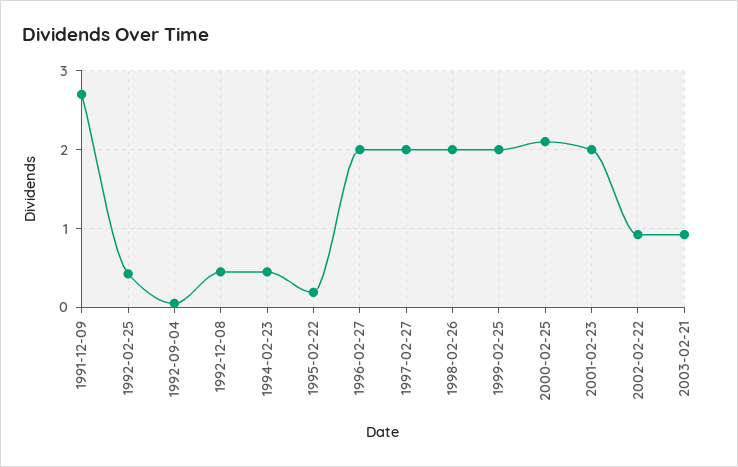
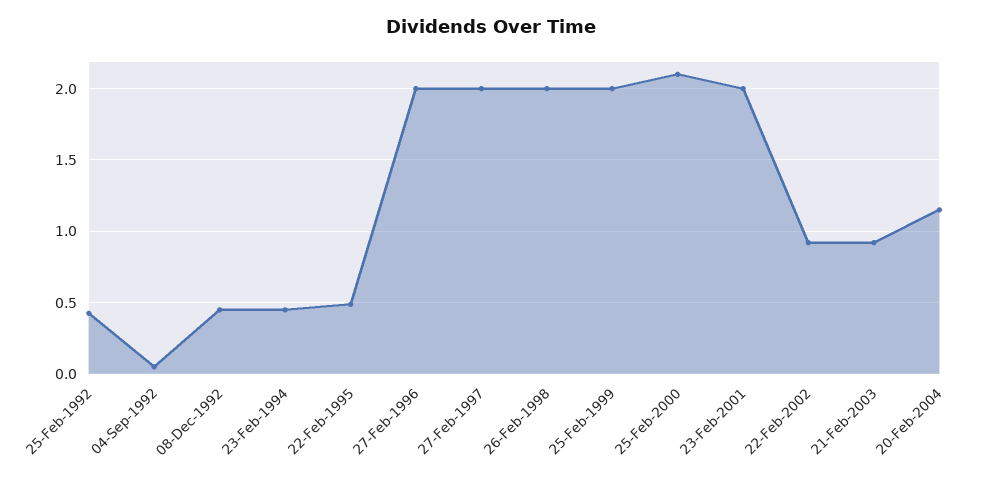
1991-12-09: 2.7 -> none
1995-02-22: 0.2 -> 0.5
20-Feb-2004: none -> 1.15

